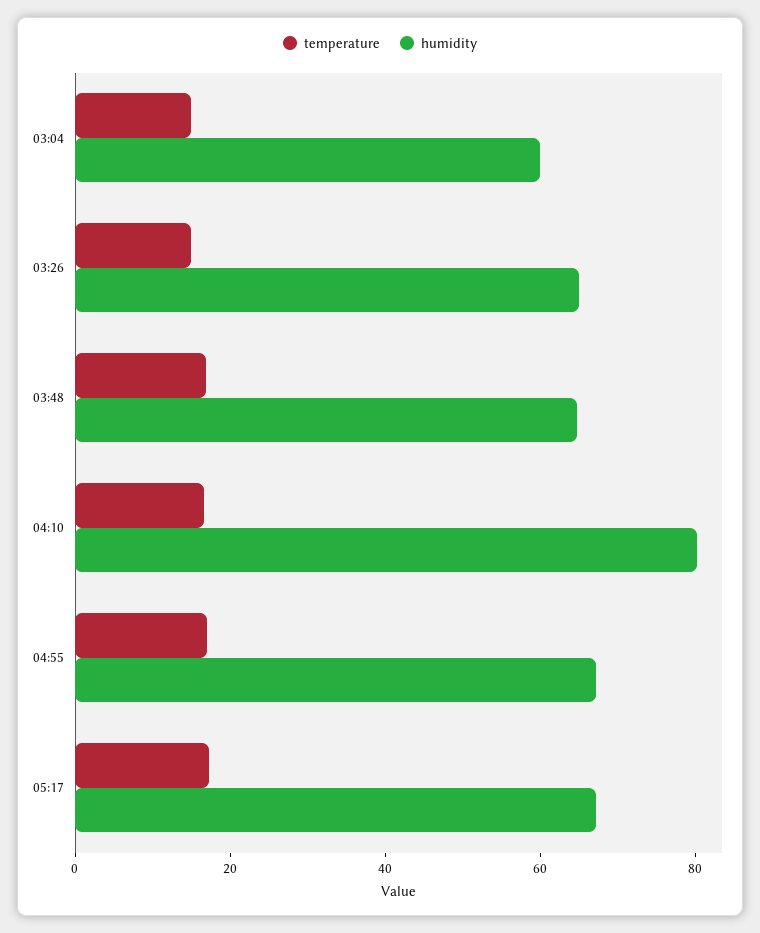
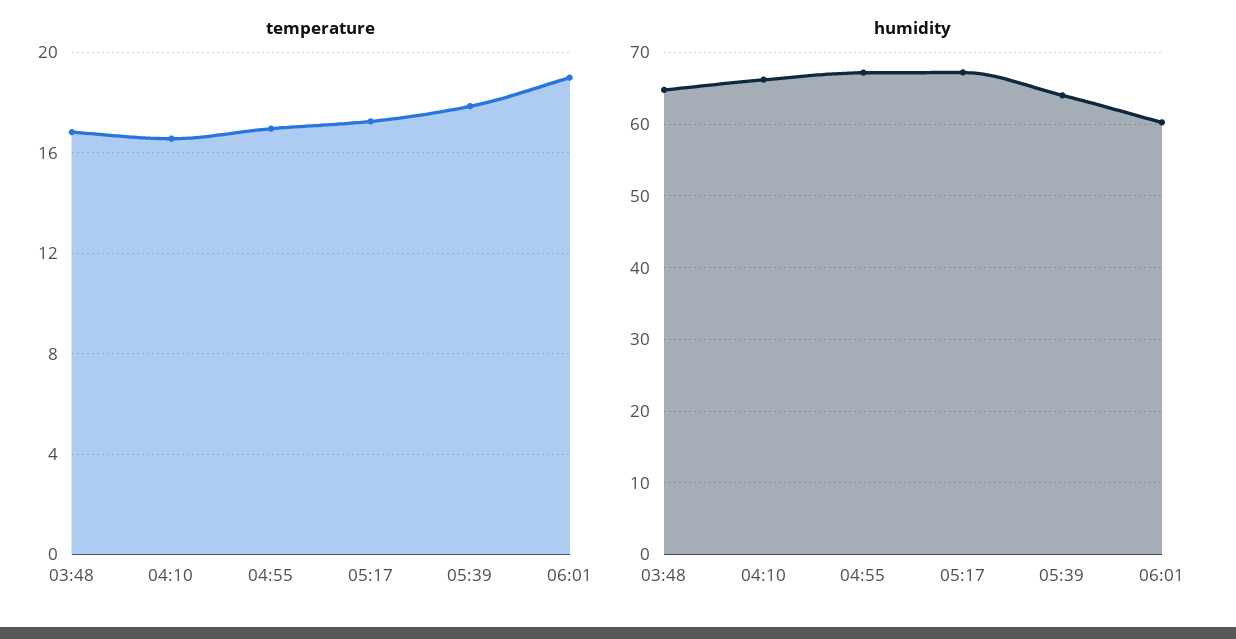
temperature, 03:04: 15 -> none
humidity, 03:04: 60 -> none
temperature, 03:26: 15 -> none
humidity, 03:26: 65 -> none
humidity, 04:10: 80 -> 66
temperature, 05:39: none -> 18
temperature, 06:01: none -> 19
humidity, 05:39: none -> 64
humidity, 06:01: none -> 60

